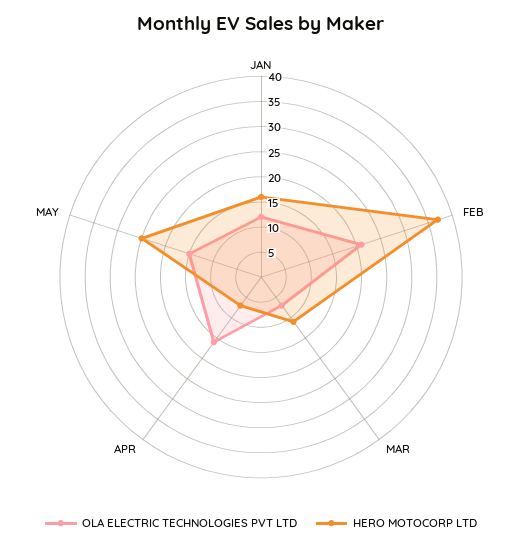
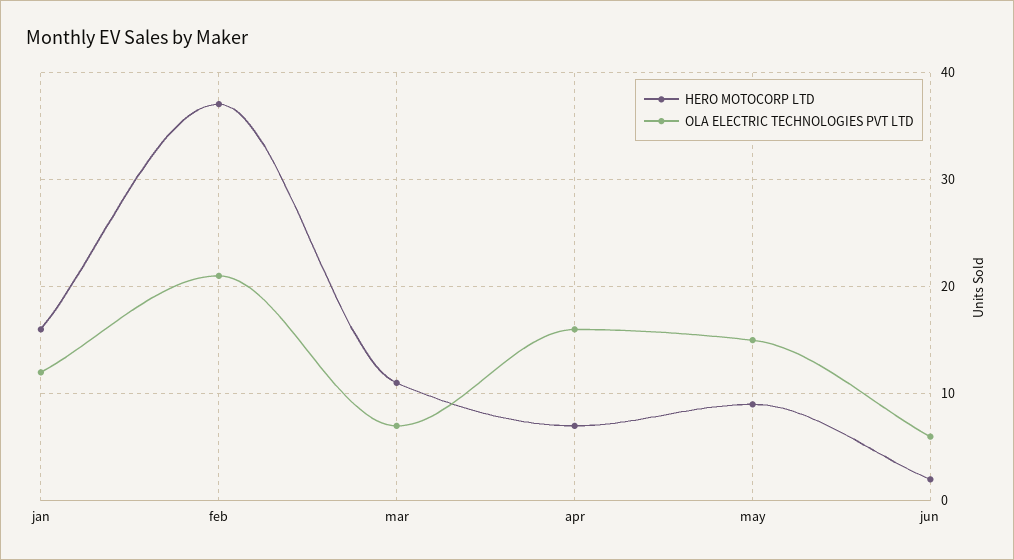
HERO MOTOCORP LTD, MAY: 25 -> 9
HERO MOTOCORP LTD, jun: none -> 2
OLA ELECTRIC TECHNOLOGIES PVT LTD, jun: none -> 6

